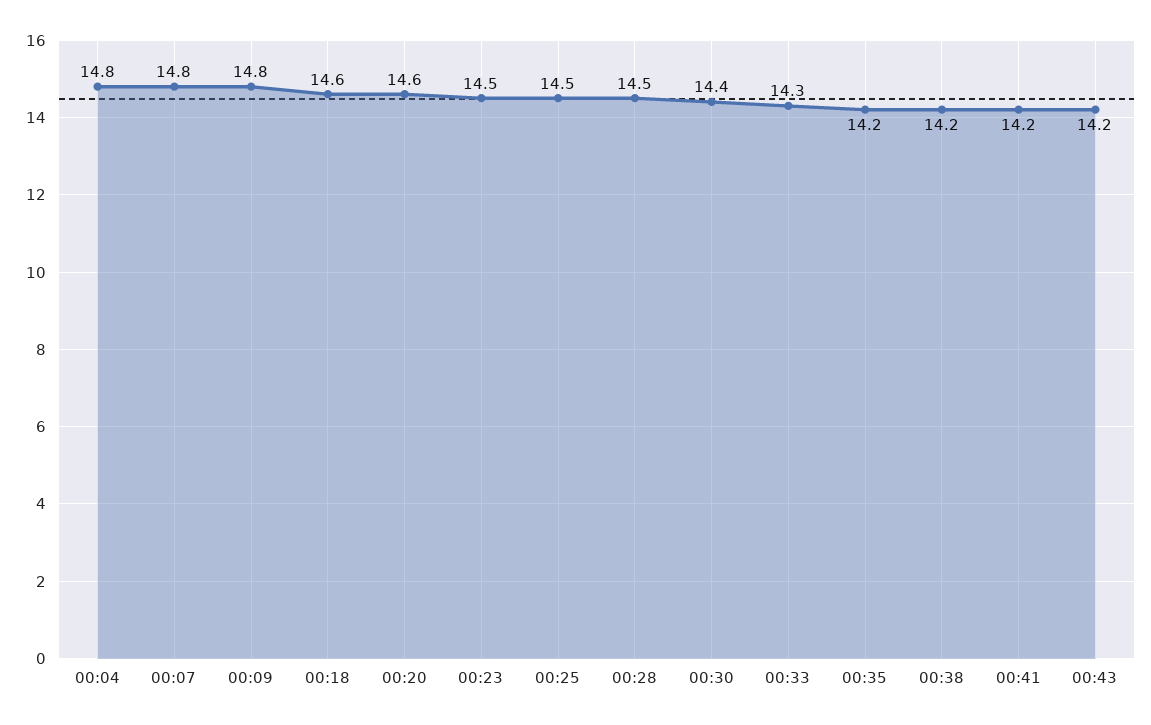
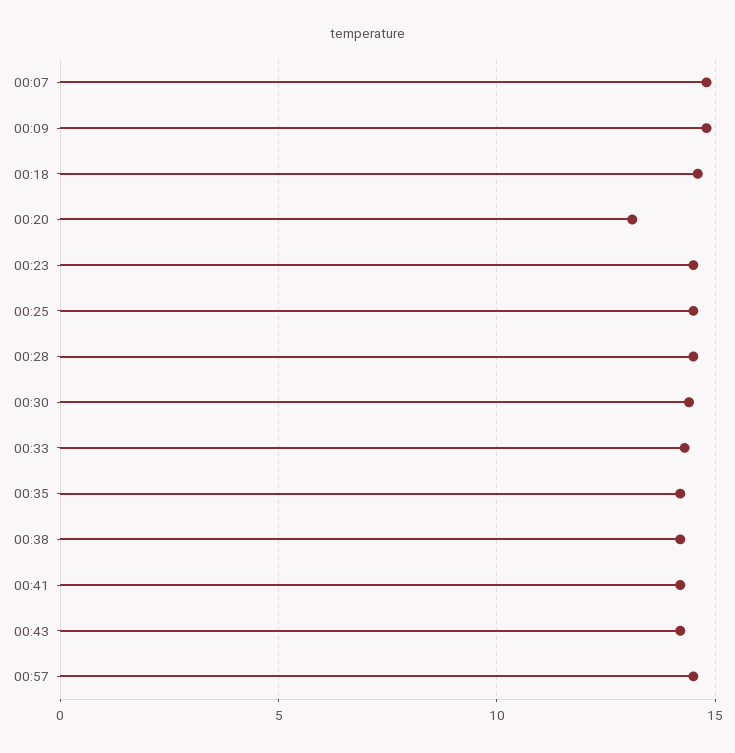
00:04: 14.8 -> none
00:20: 14.6 -> 13
00:57: none -> 14.5

